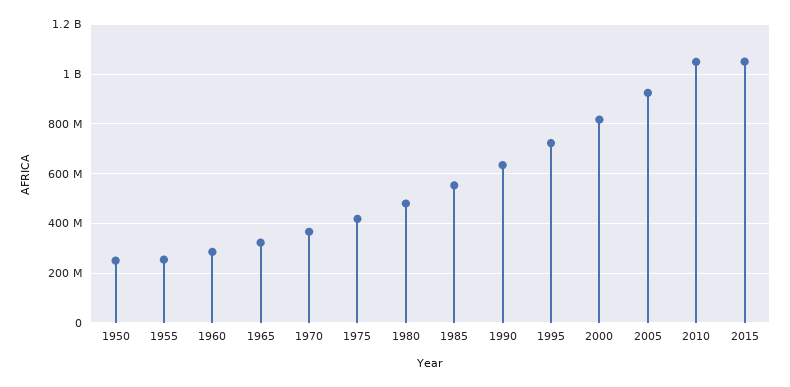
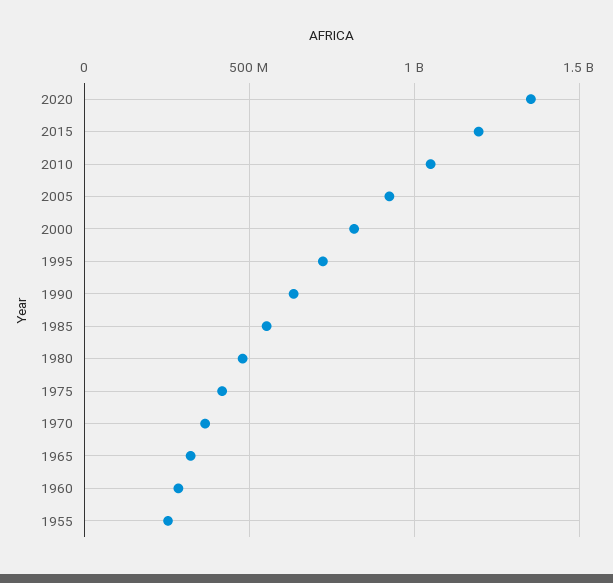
1950: 250000000 -> none
2015: 1050000000 -> 1200000000
2020: none -> 1350000000

